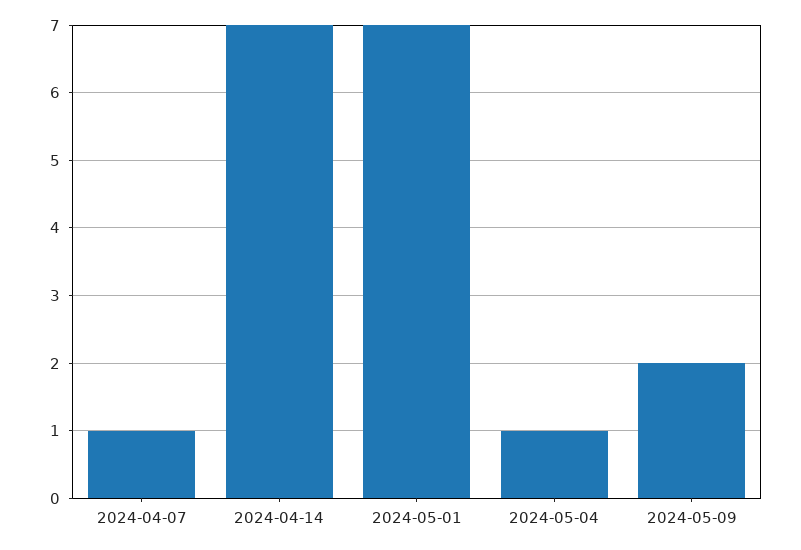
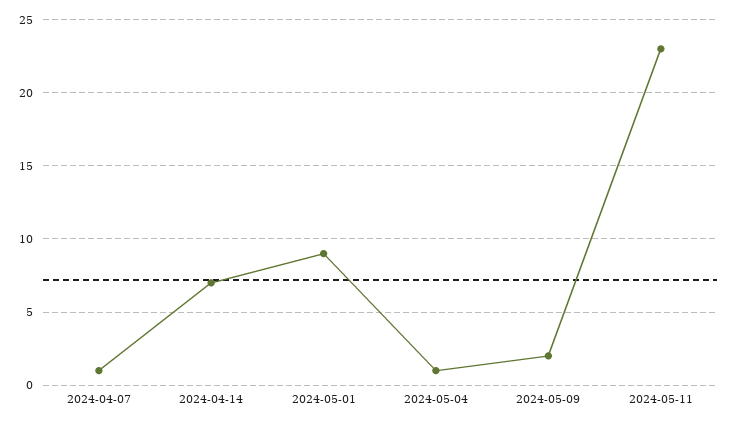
2024-05-01: 7 -> 9
2024-05-11: none -> 23

